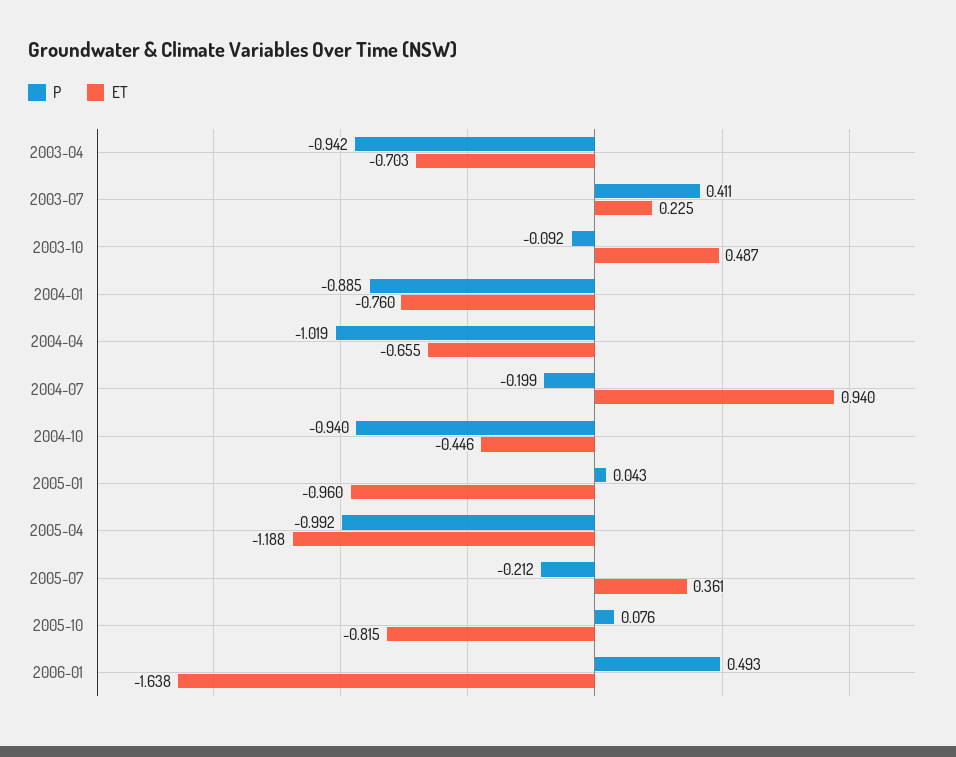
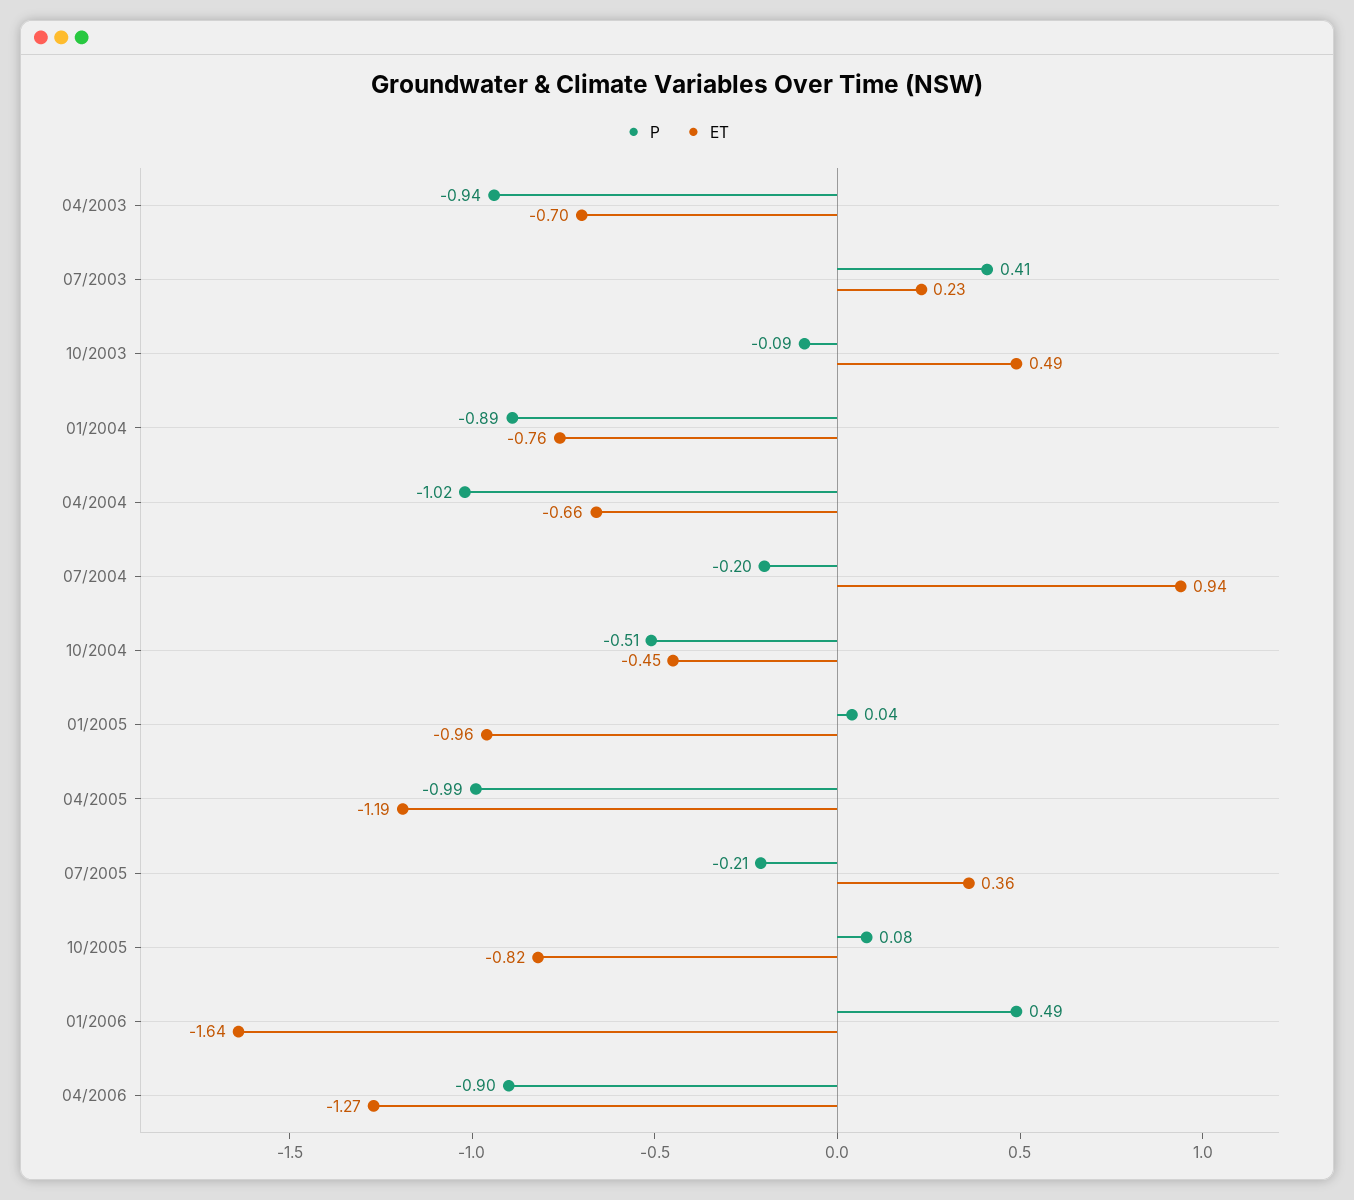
P, 2004-10: -0.94 -> -0.51
P, 04/2006: none -> -0.9
ET, 04/2006: none -> -1.27

